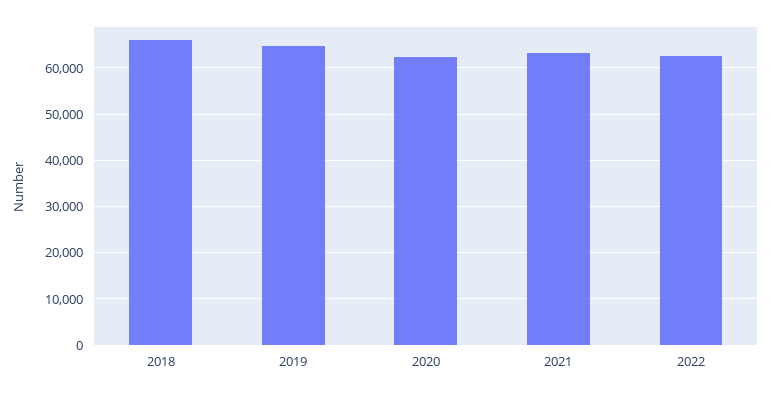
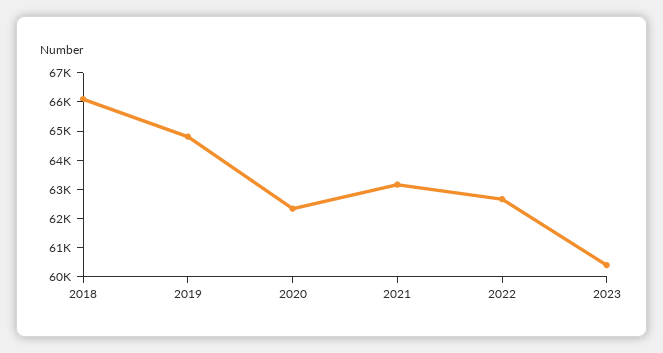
2023: none -> 60500

